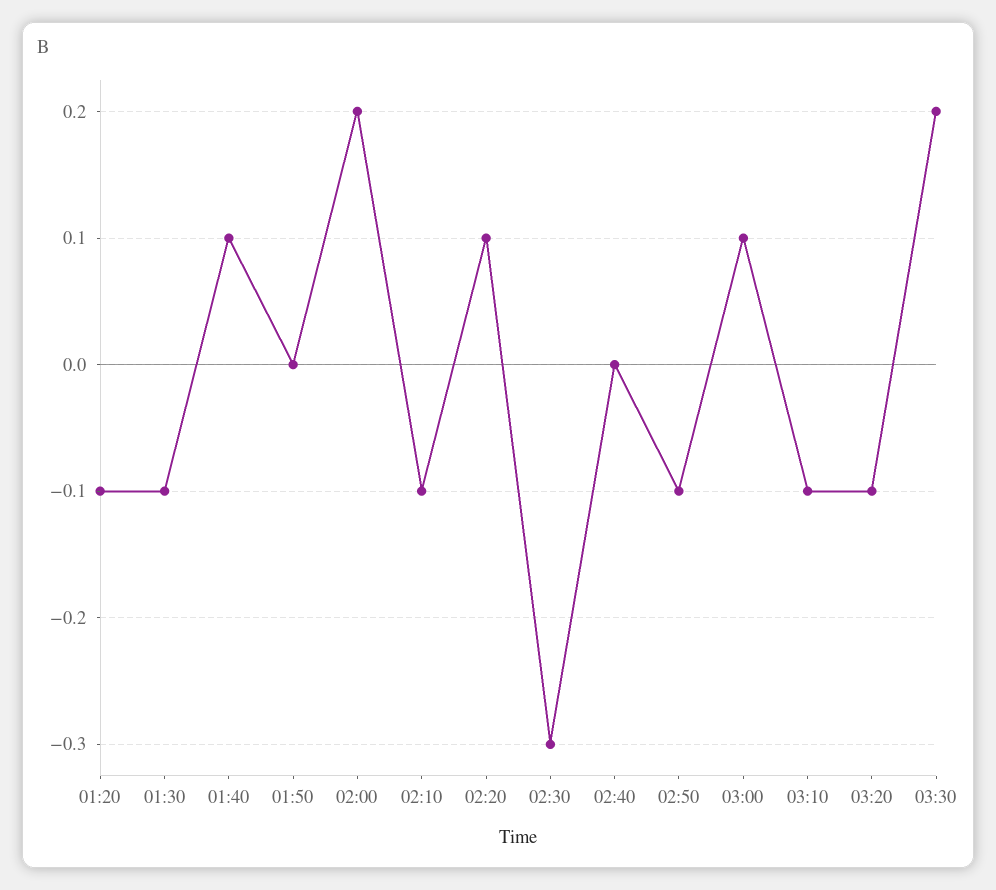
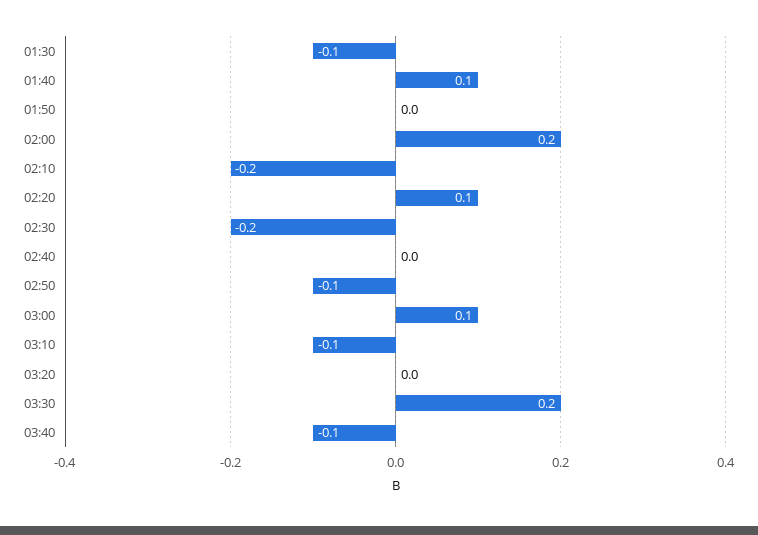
01:20: -0.1 -> none
02:10: -0.1 -> -0.2
02:30: -0.3 -> -0.2
03:20: -0.1 -> 0
03:40: none -> -0.1

